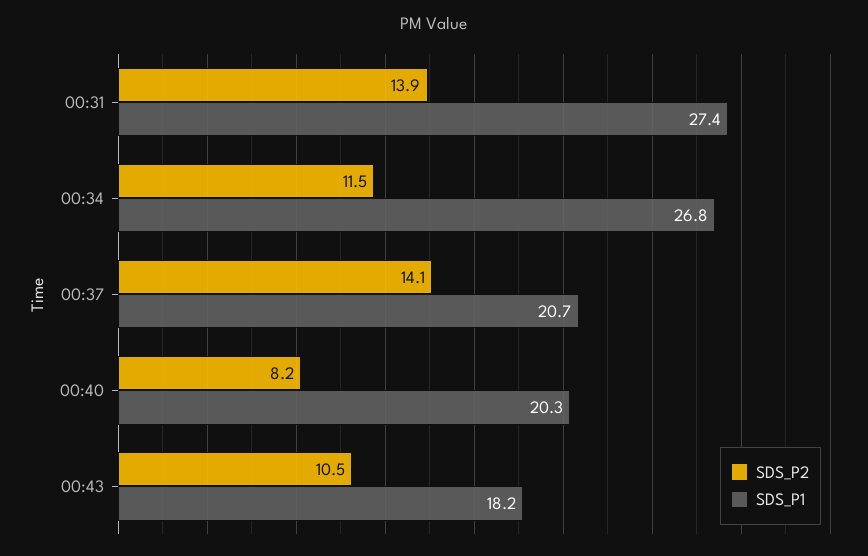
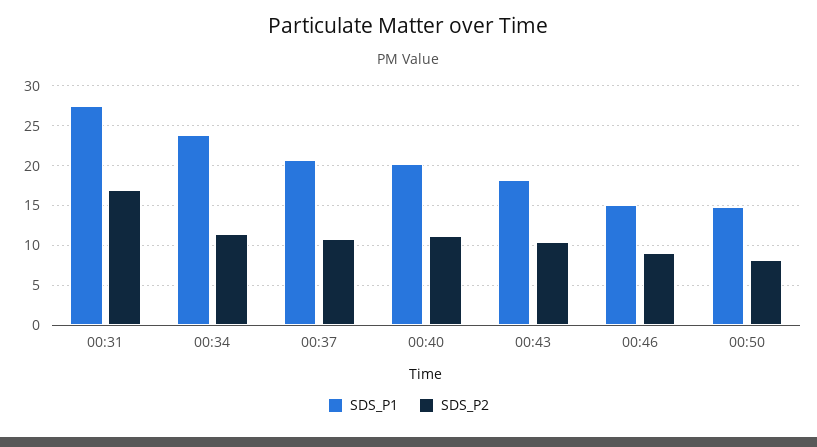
SDS_P2, 00:31: 13.9 -> 17
SDS_P1, 00:34: 26.8 -> 24
SDS_P2, 00:37: 14.1 -> 11
SDS_P2, 00:40: 8.2 -> 11
SDS_P1, 00:46: none -> 15
SDS_P2, 00:46: none -> 9
SDS_P1, 00:50: none -> 15
SDS_P2, 00:50: none -> 8

